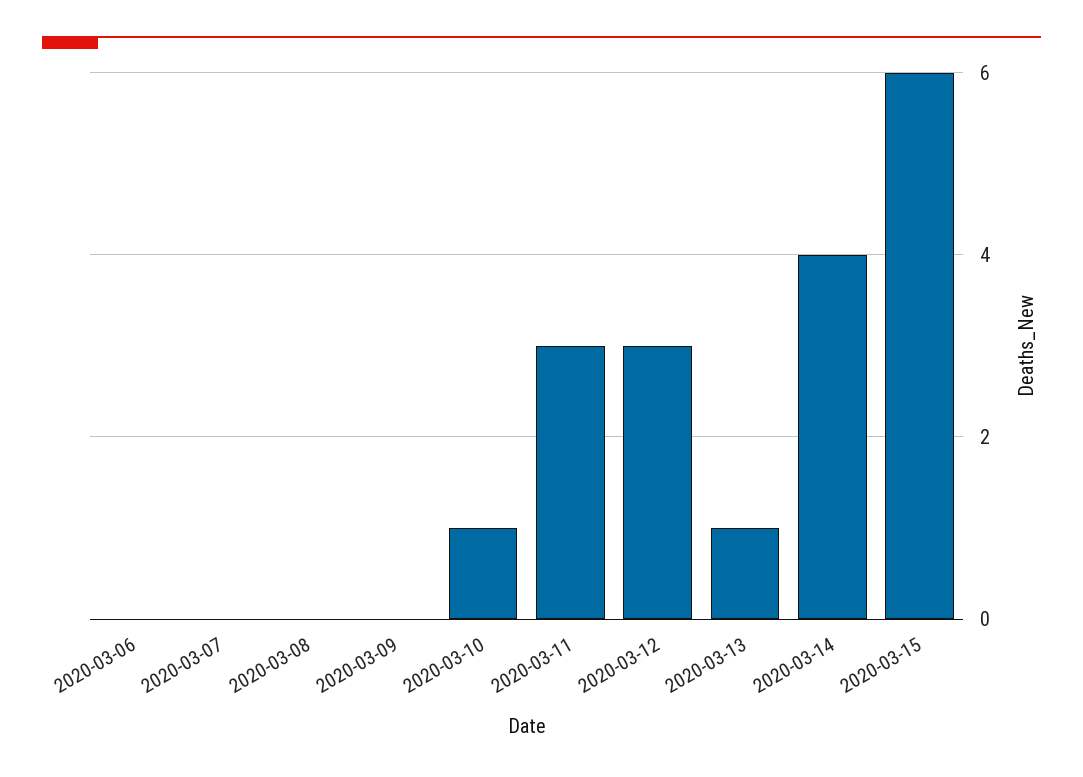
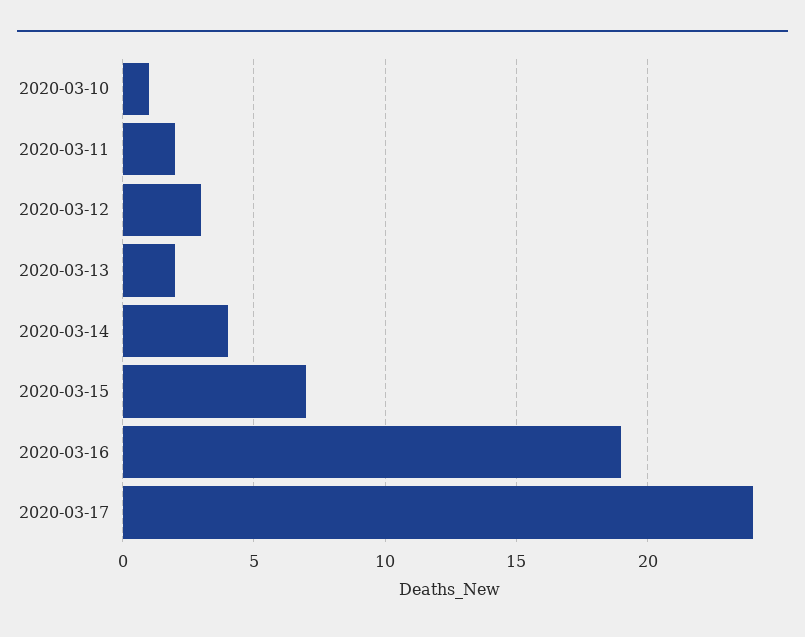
2020-03-06: 0 -> none
2020-03-07: 0 -> none
2020-03-08: 0 -> none
2020-03-09: 0 -> none
2020-03-11: 3 -> 2
2020-03-13: 1 -> 2
2020-03-15: 6 -> 7
2020-03-16: none -> 19
2020-03-17: none -> 24

